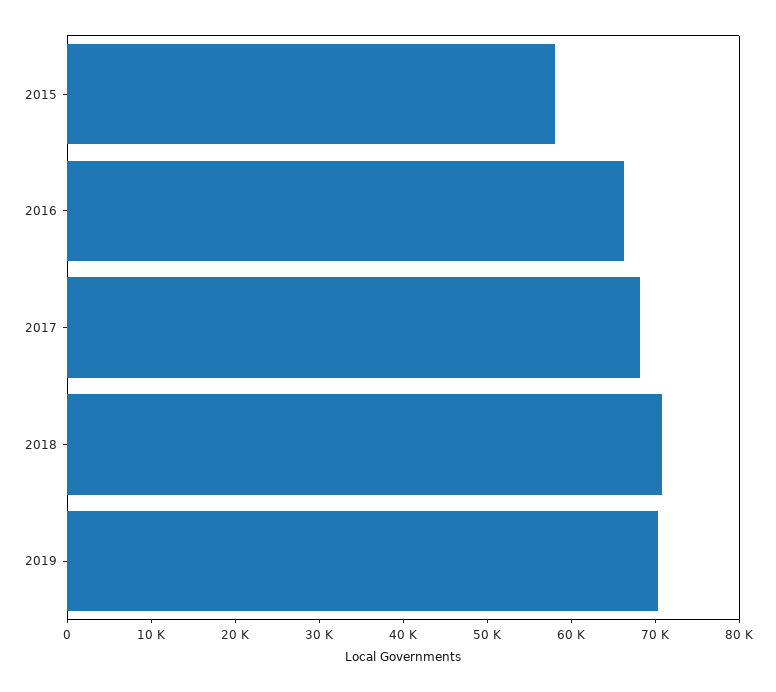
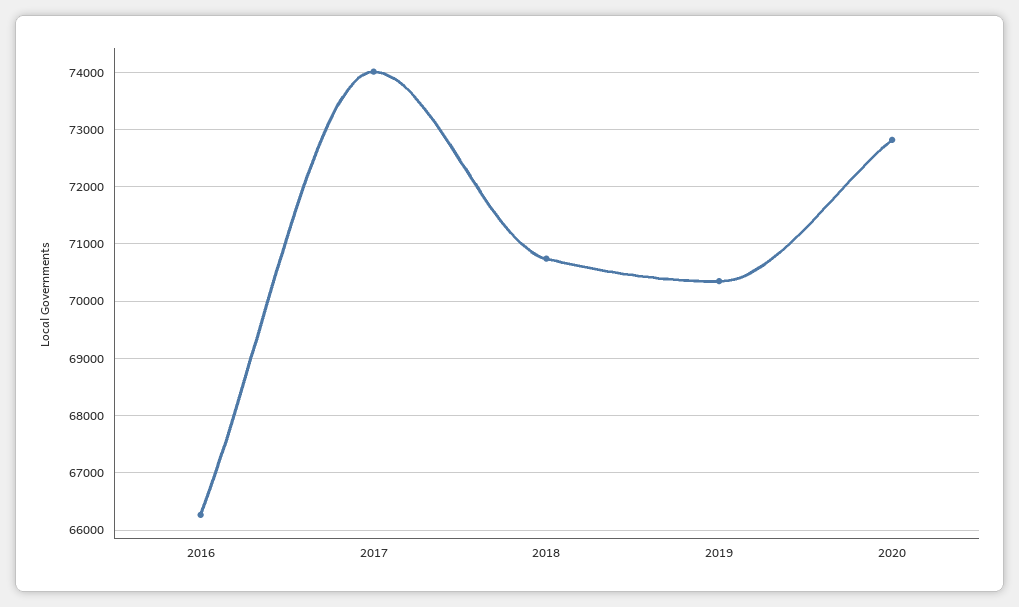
2015: 58000 -> none
2017: 68000 -> 74000
2020: none -> 72800

